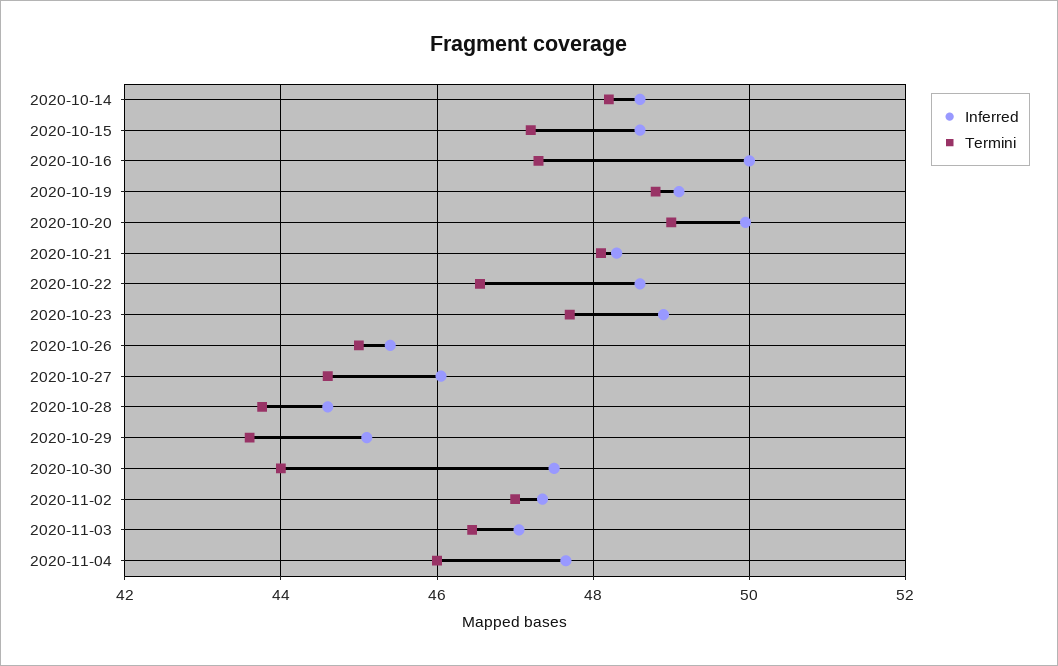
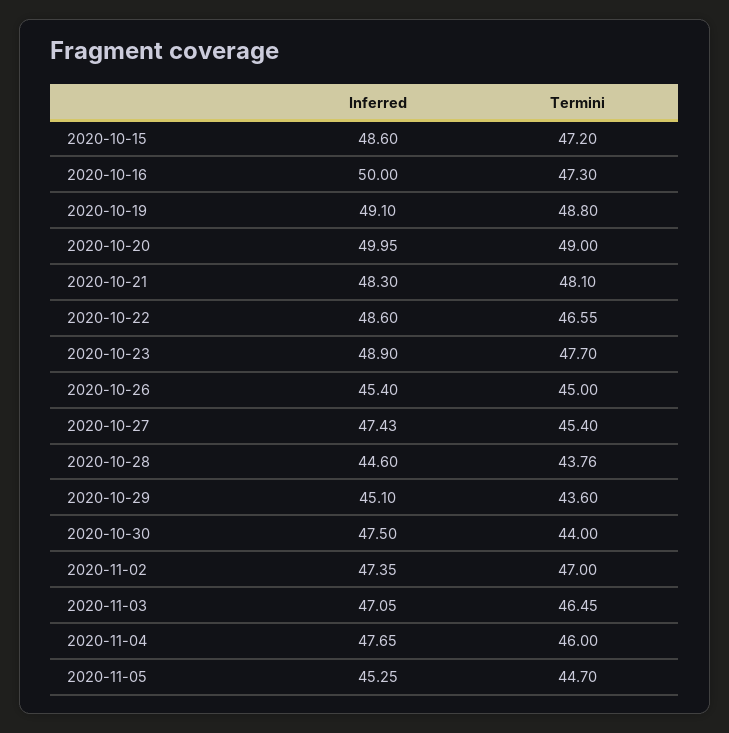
Inferred, 2020-10-14: 48.6 -> none
Termini, 2020-10-14: 48.2 -> none
Inferred, 2020-10-27: 46 -> 47.43
Termini, 2020-10-27: 44.6 -> 45.4
Inferred, 2020-11-05: none -> 45.25
Termini, 2020-11-05: none -> 44.7

